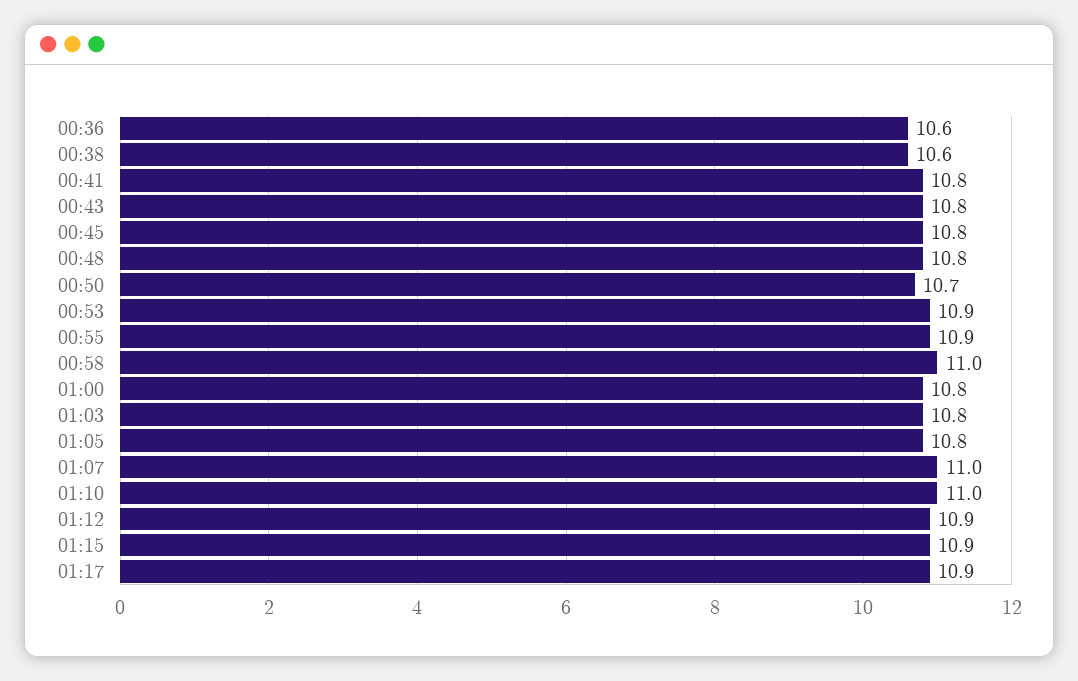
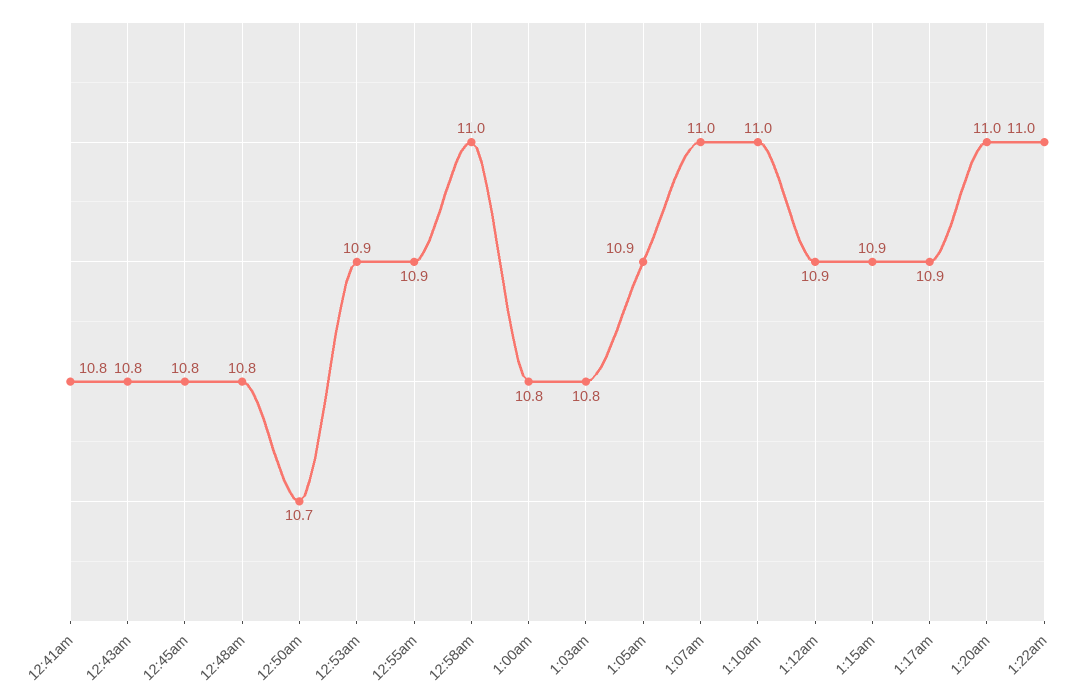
00:36: 10.6 -> none
00:38: 10.6 -> none
01:05: 10.8 -> 10.9
1:20am: none -> 11
1:22am: none -> 11

